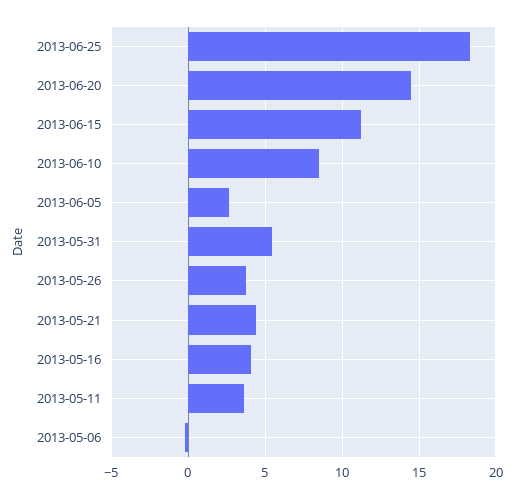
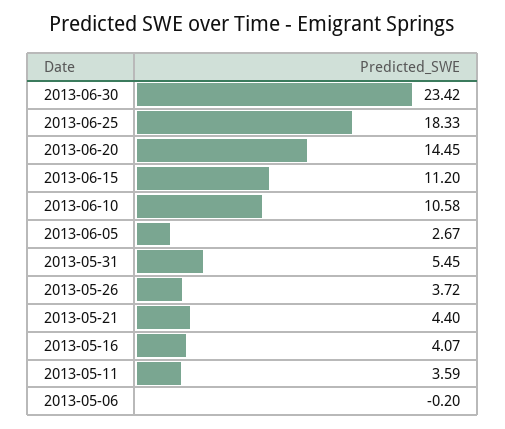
2013-06-10: 8.5 -> 10.58
2013-06-30: none -> 23.42

